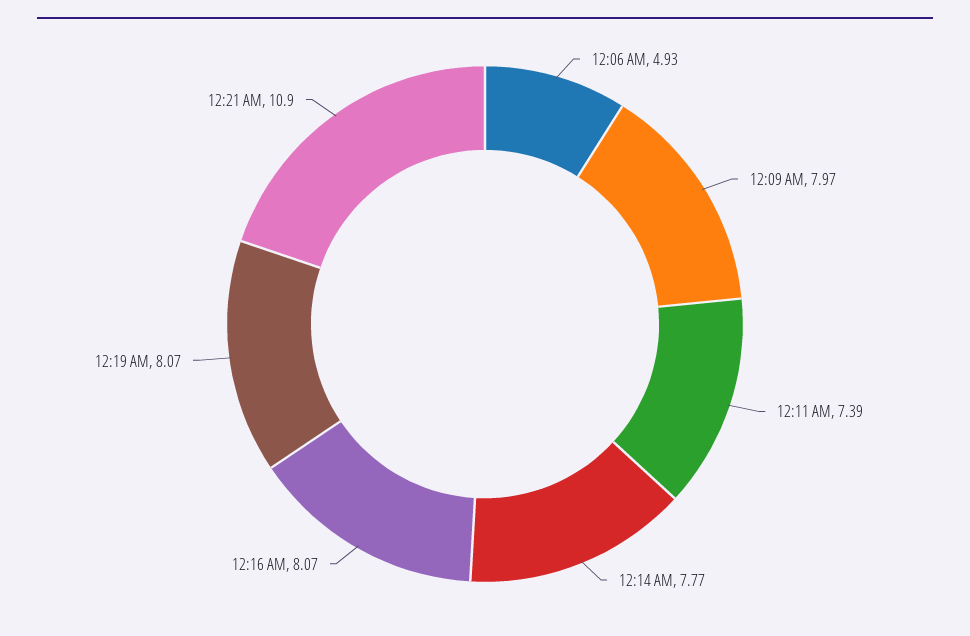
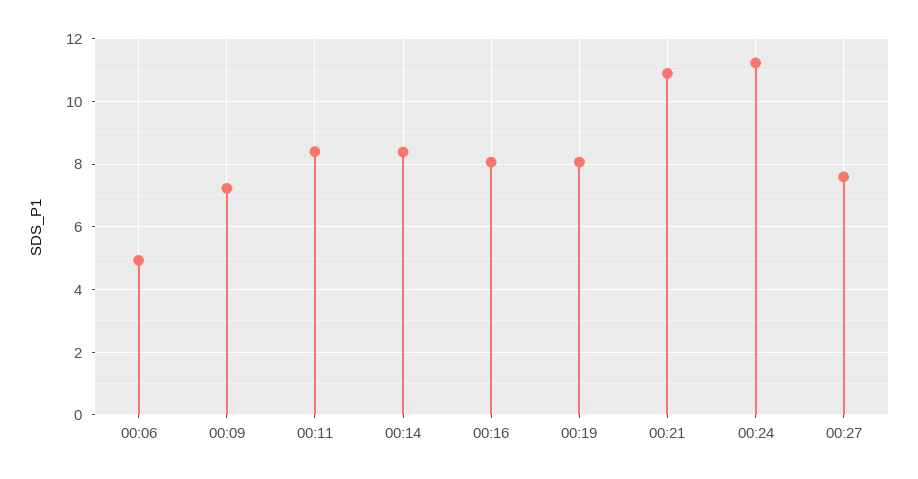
12:09 AM: 7.97 -> 7.2
12:11 AM: 7.39 -> 8.4
12:14 AM: 7.77 -> 8.4
00:24: none -> 11.2
00:27: none -> 7.6

